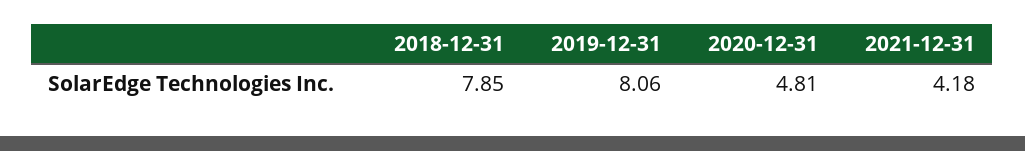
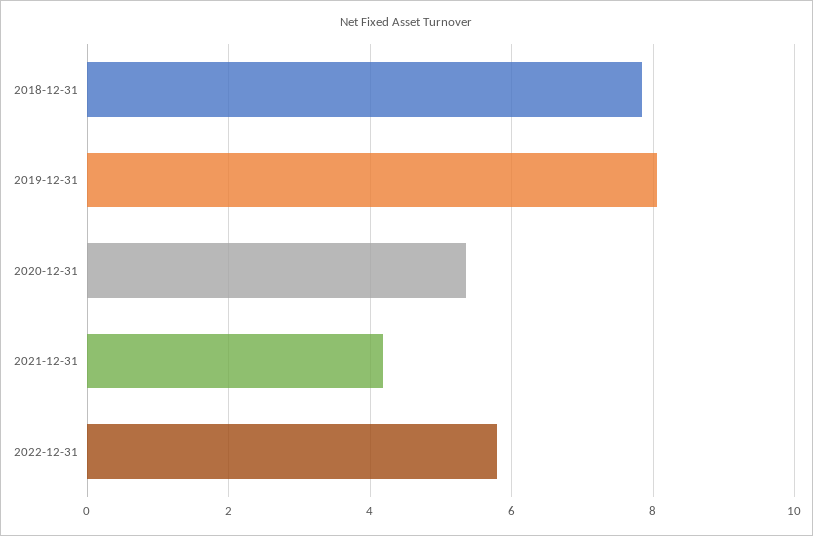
2020-12-31: 4.81 -> 5.4
2022-12-31: none -> 5.8

